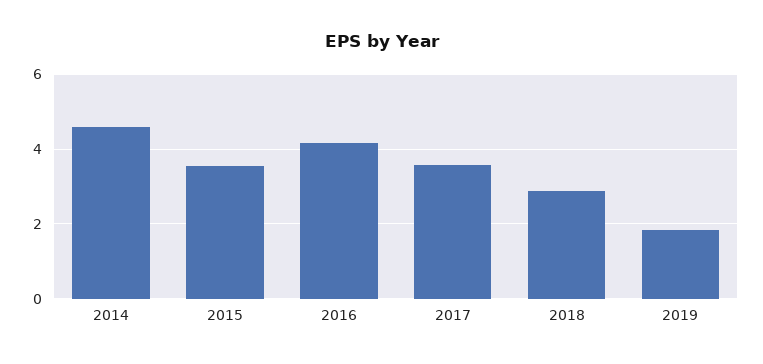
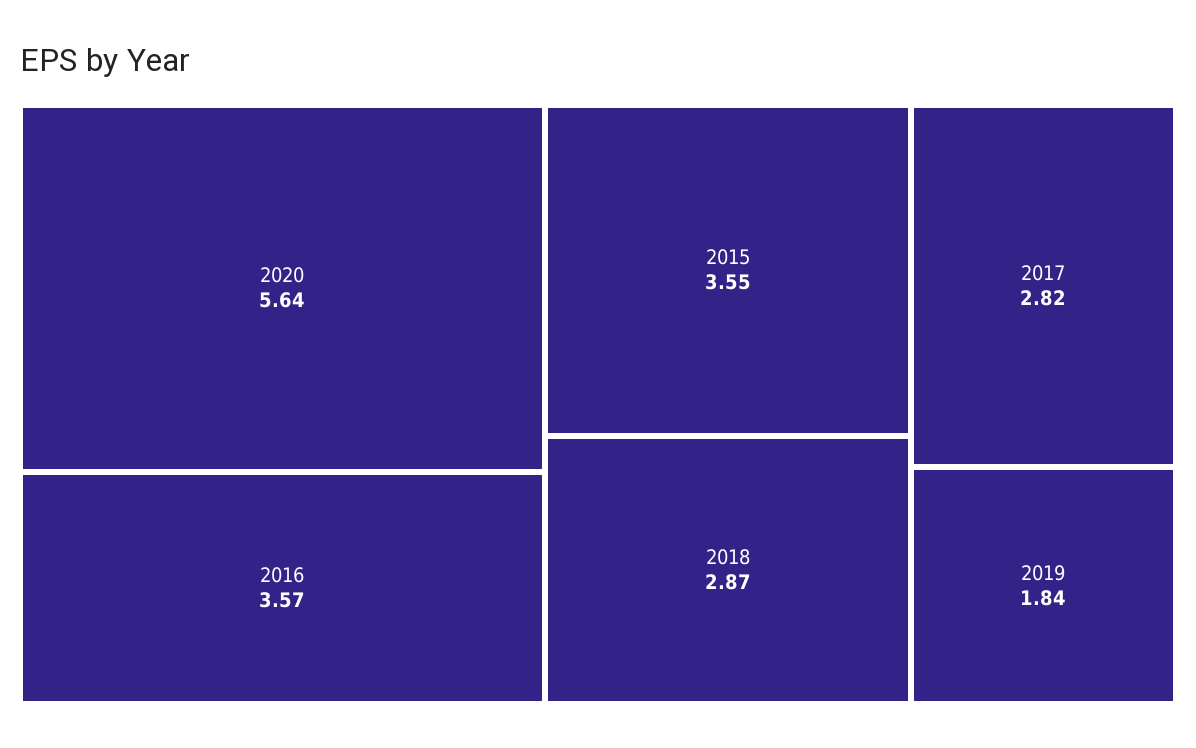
2014: 4.6 -> none
2016: 4.2 -> 3.57
2017: 3.6 -> 2.82
2020: none -> 5.64

